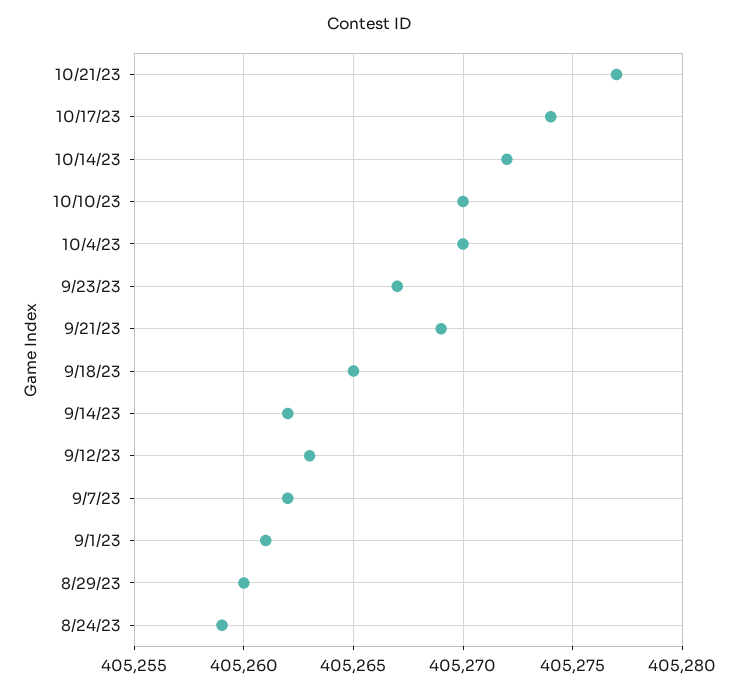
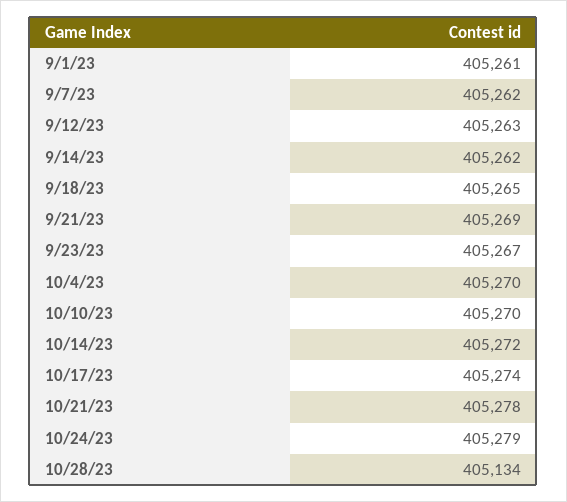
10/21/23: 405277 -> 405278
8/29/23: 405260 -> none
8/24/23: 405259 -> none
10/24/23: none -> 405279
10/28/23: none -> 405134

